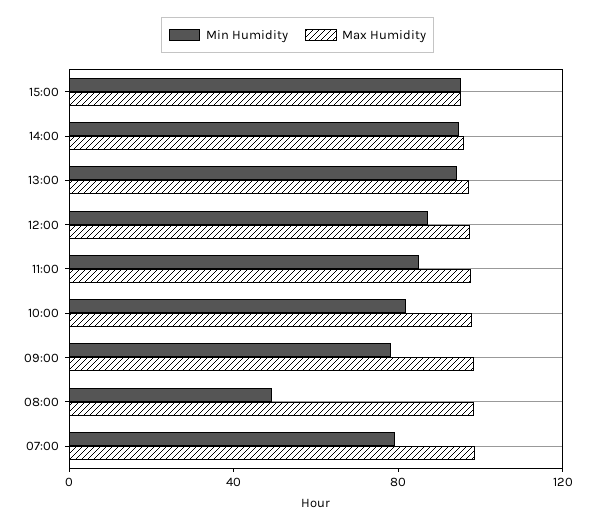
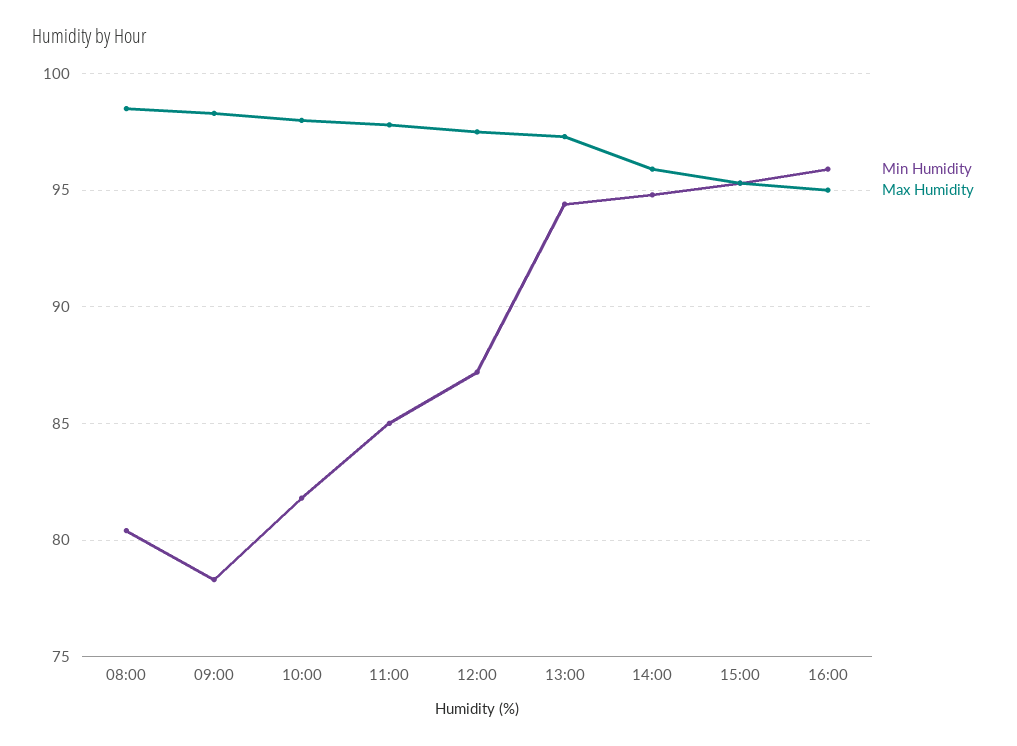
Min Humidity, 08:00: 50 -> 80.5
Min Humidity, 07:00: 80 -> none
Max Humidity, 07:00: 100 -> none
Min Humidity, 16:00: none -> 96
Max Humidity, 16:00: none -> 95

